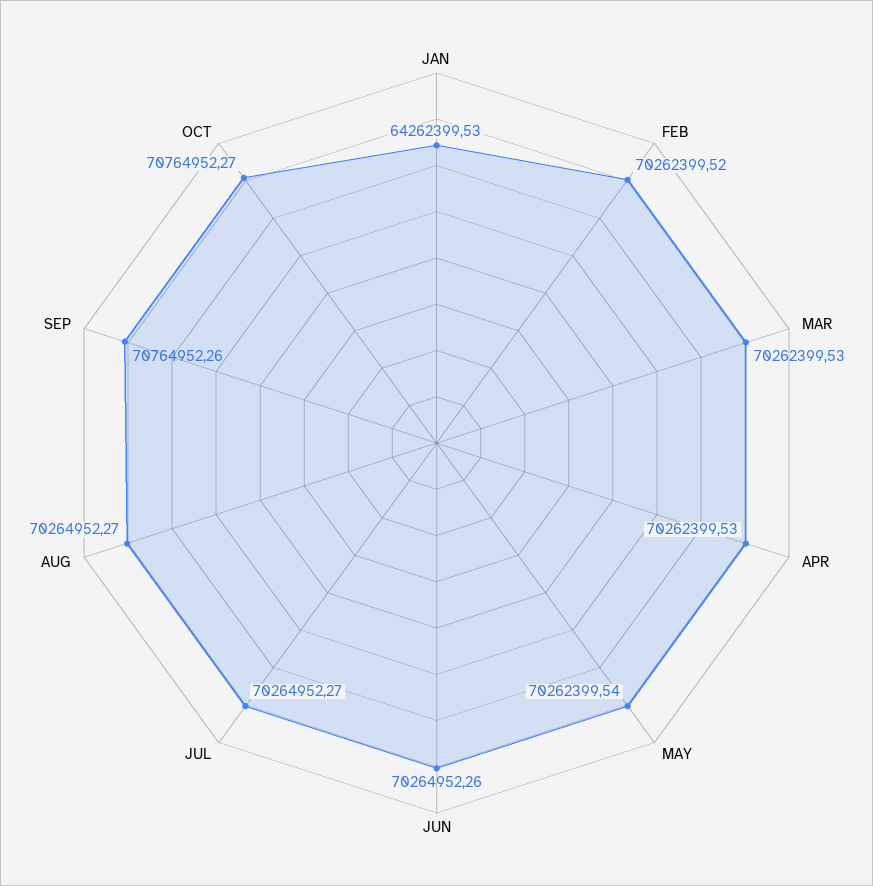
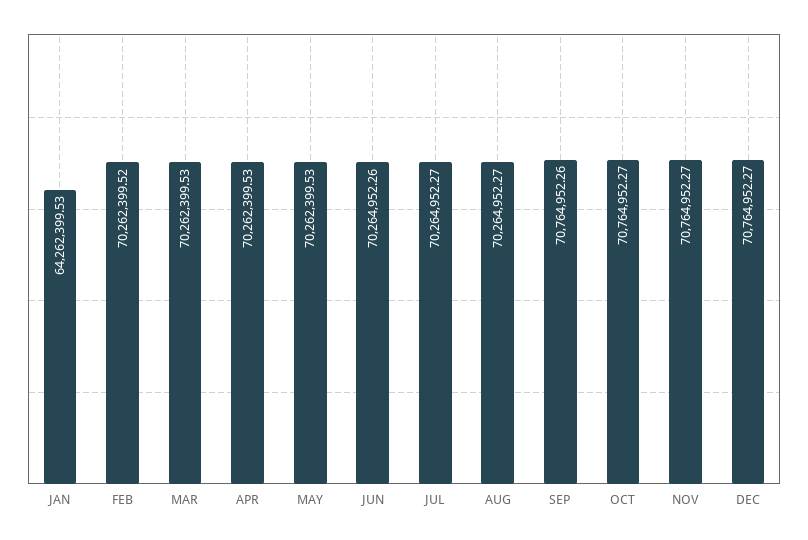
MAY: 70262399.54 -> 70262399.53
NOV: none -> 70764952.27
DEC: none -> 70764952.27

